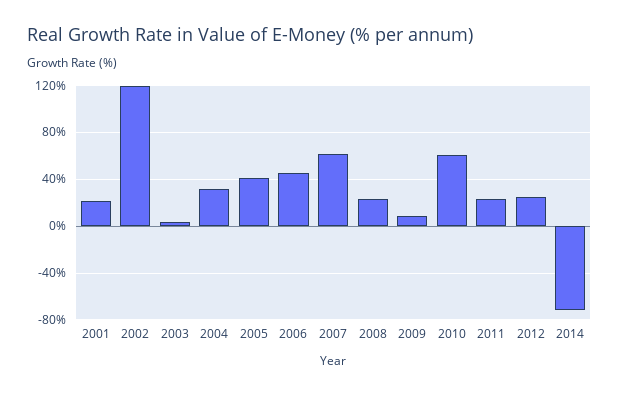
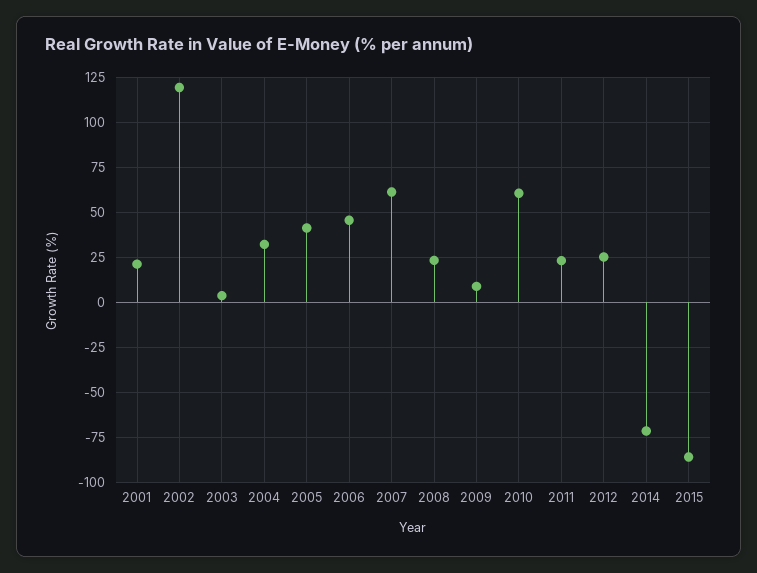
2015: none -> -85

